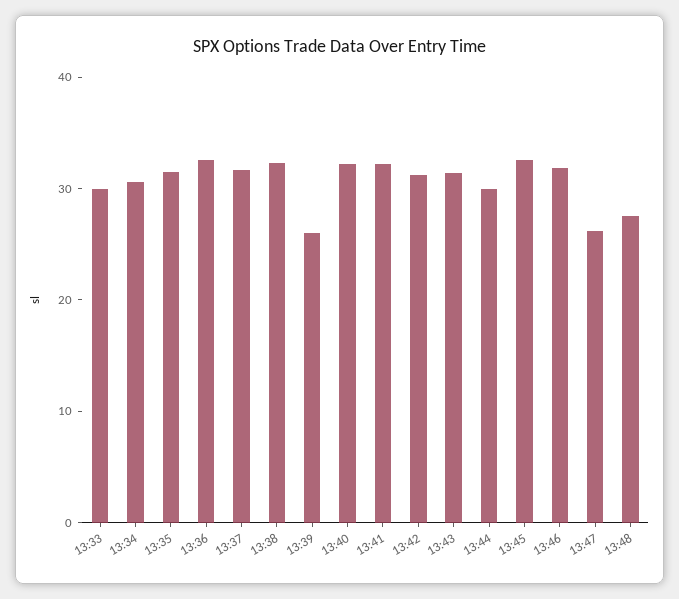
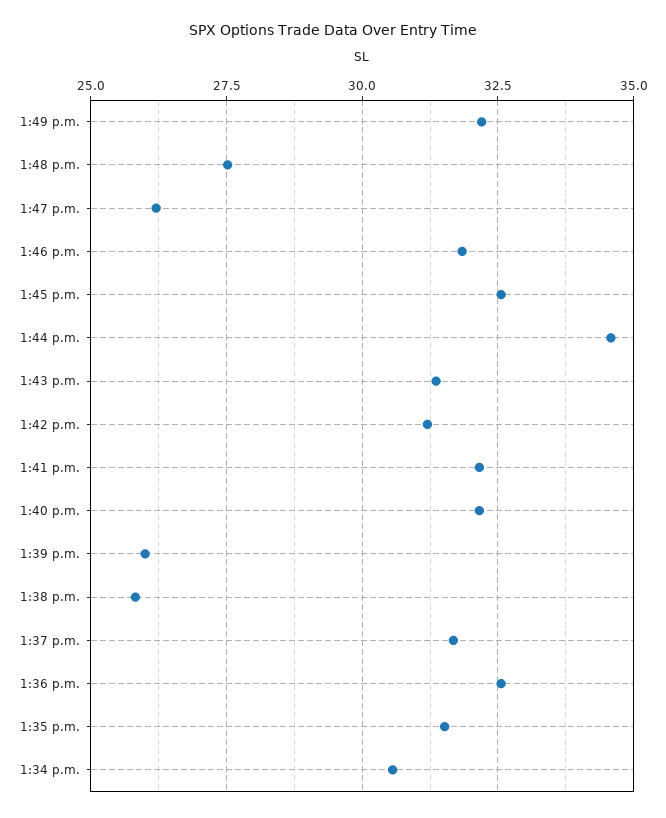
13:33: 30 -> none
13:38: 32 -> 25.75
13:44: 30 -> 34.5
1:49 p.m.: none -> 32.25

